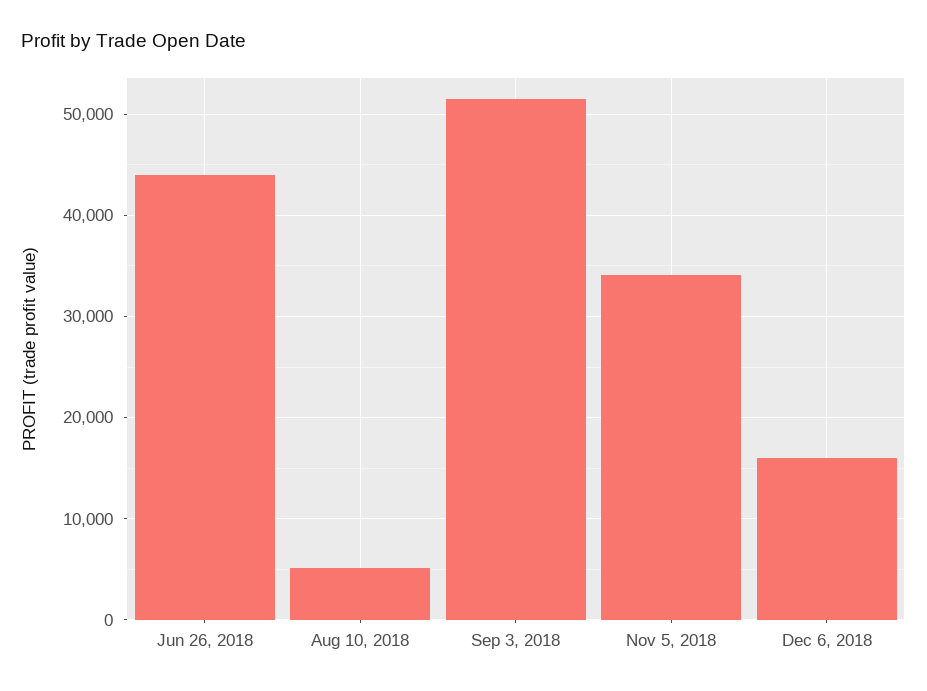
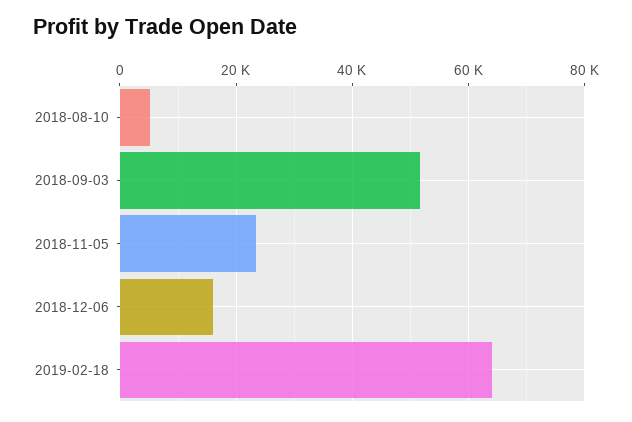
Jun 26, 2018: 44000 -> none
Nov 5, 2018: 34000 -> 24000
2019-02-18: none -> 64000

